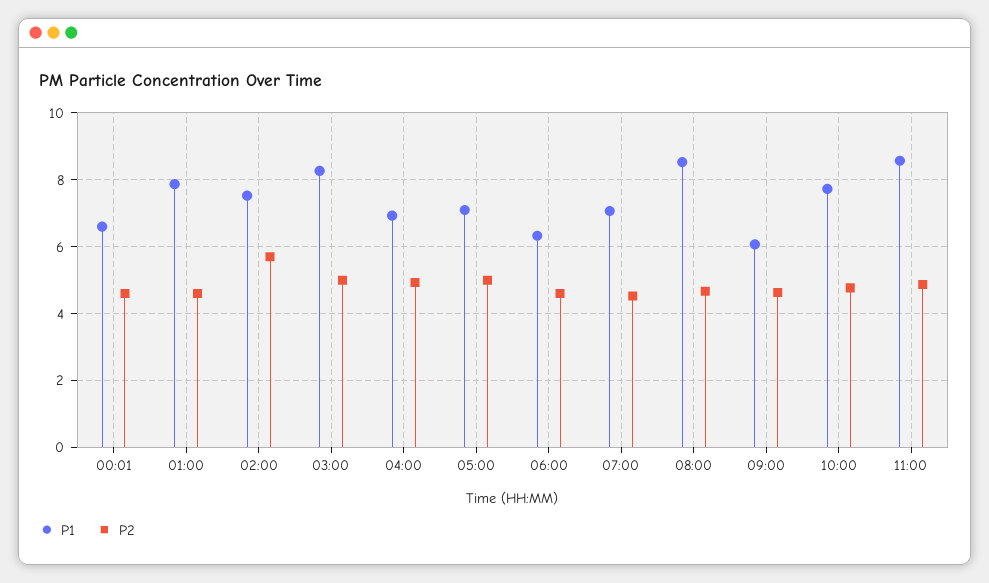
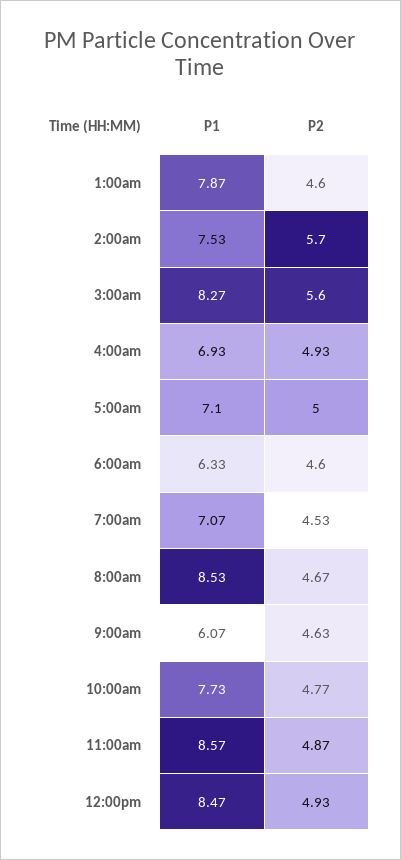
P1, 00:01: 6.6 -> none
P2, 00:01: 4.6 -> none
P2, 03:00: 5 -> 5.6
P1, 12:00pm: none -> 8.47
P2, 12:00pm: none -> 4.93

